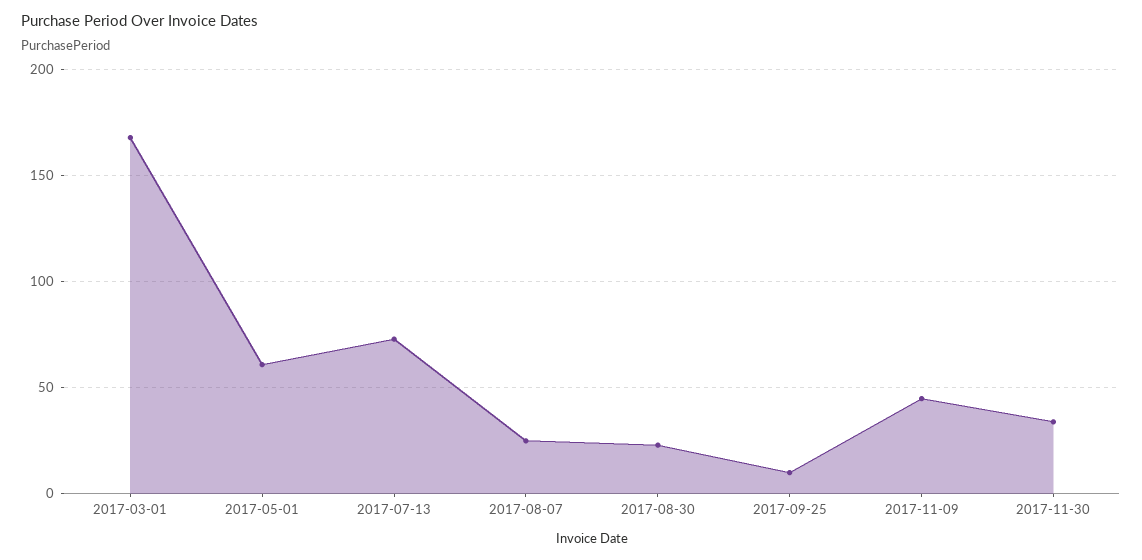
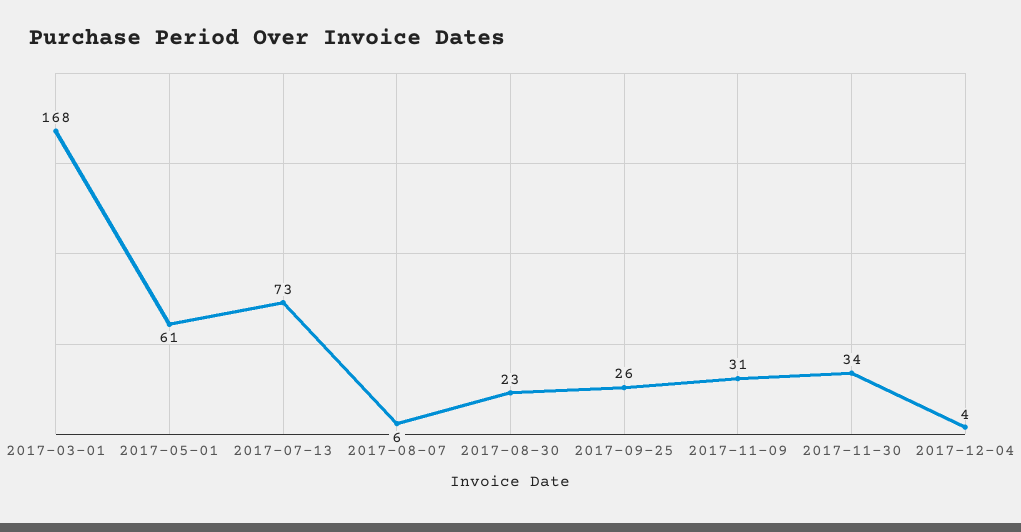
2017-08-07: 25 -> 6
2017-09-25: 10 -> 26
2017-11-09: 45 -> 31
2017-12-04: none -> 4

